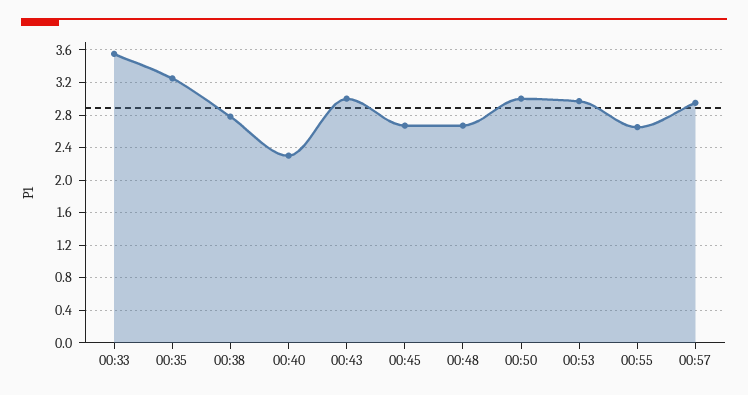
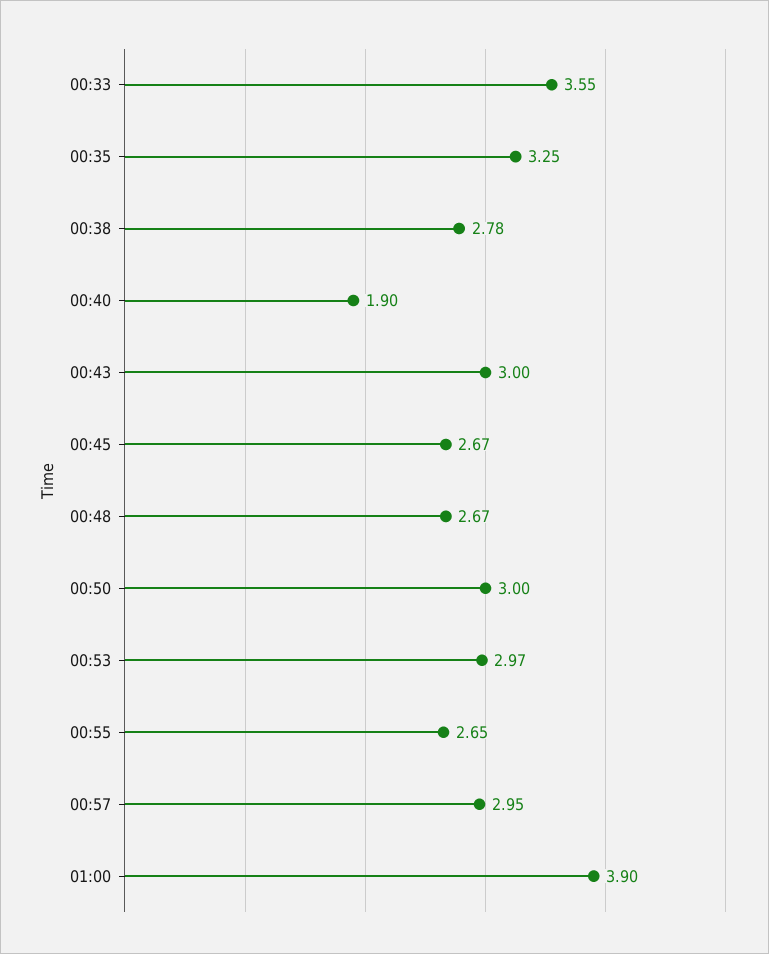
00:40: 2.3 -> 1.9
01:00: none -> 3.9

